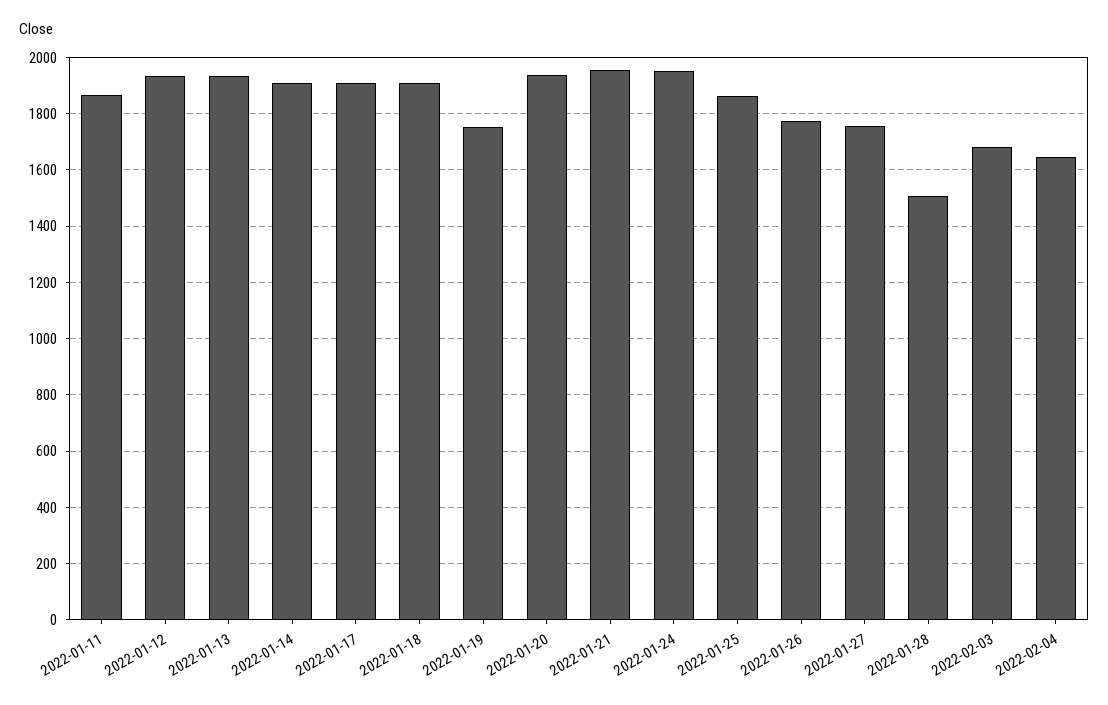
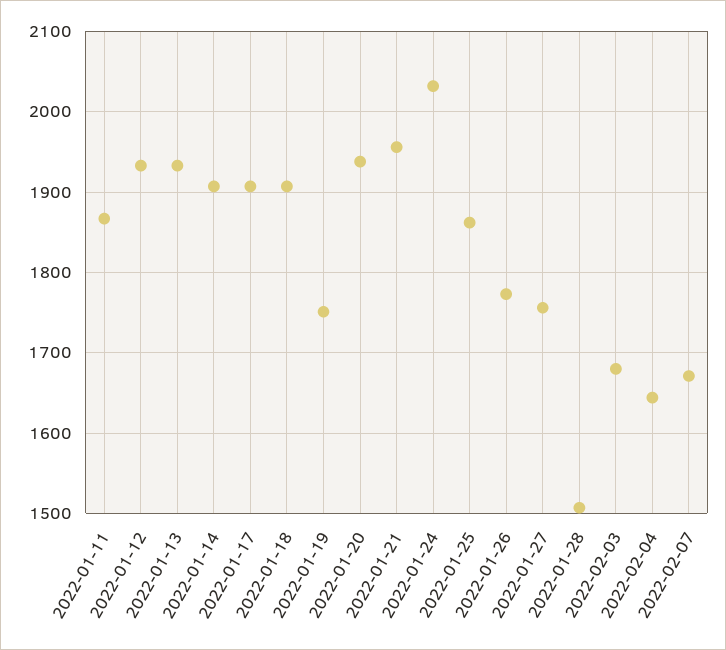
2022-01-24: 1950 -> 2030
2022-02-07: none -> 1670

